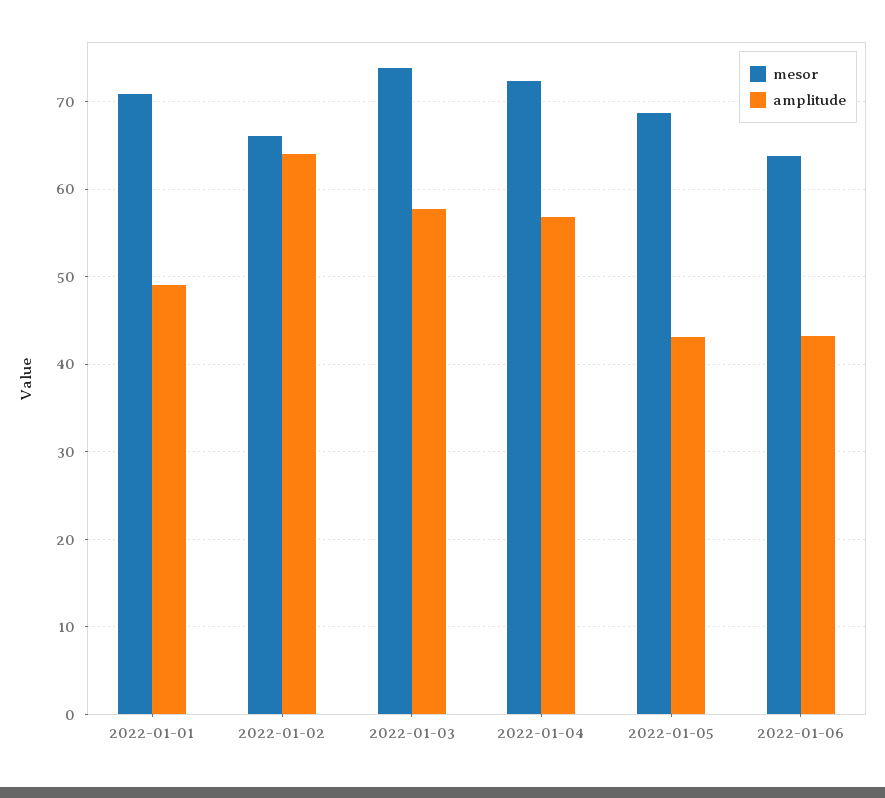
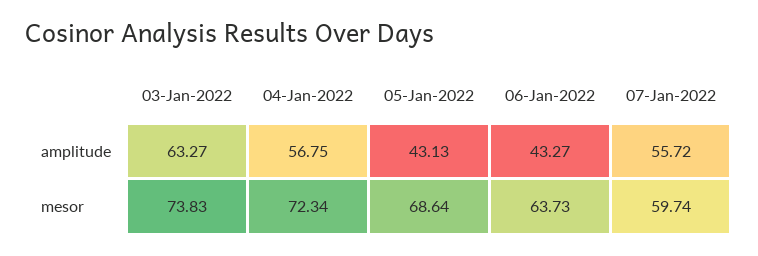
mesor, 2022-01-01: 71 -> none
amplitude, 2022-01-01: 49 -> none
mesor, 2022-01-02: 66 -> none
amplitude, 2022-01-02: 64 -> none
amplitude, 2022-01-03: 58 -> 63.27
amplitude, 07-Jan-2022: none -> 55.72
mesor, 07-Jan-2022: none -> 59.74

